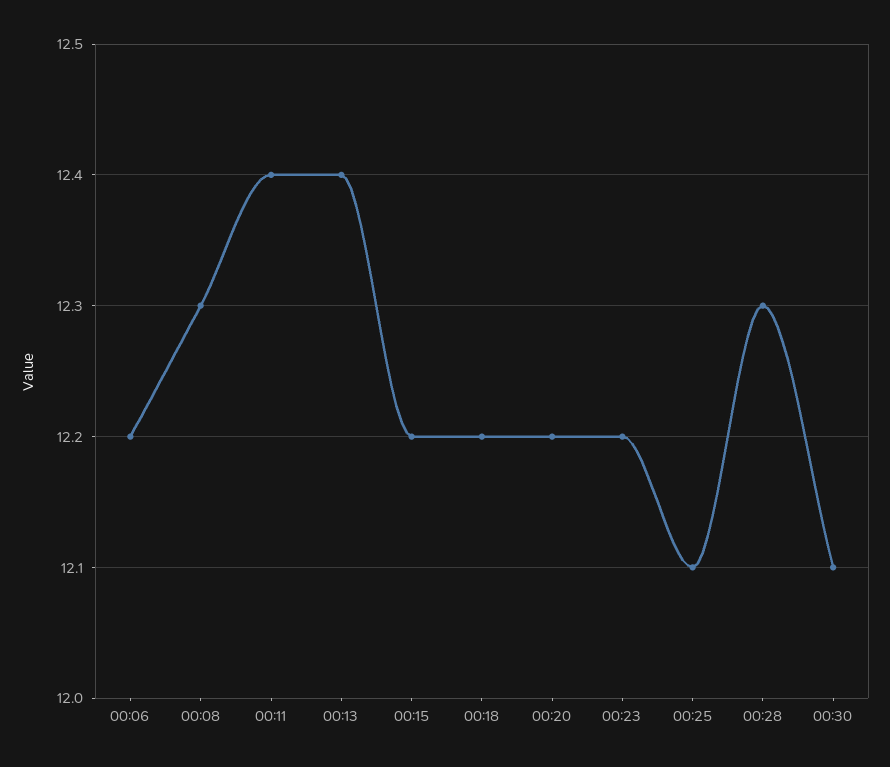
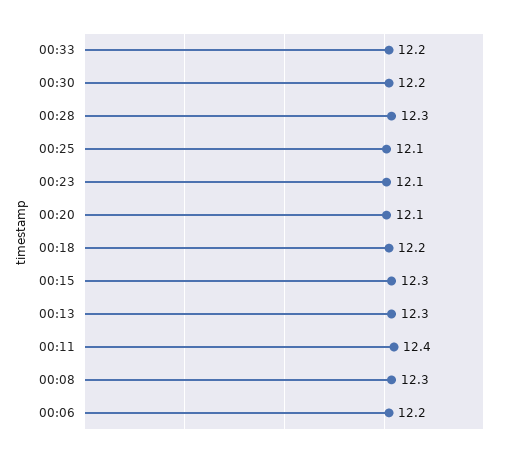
00:13: 12.4 -> 12.3
00:15: 12.2 -> 12.3
00:20: 12.2 -> 12.1
00:23: 12.2 -> 12.1
00:30: 12.1 -> 12.2
00:33: none -> 12.2

